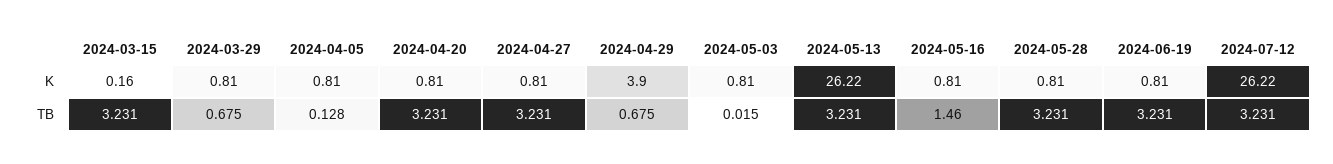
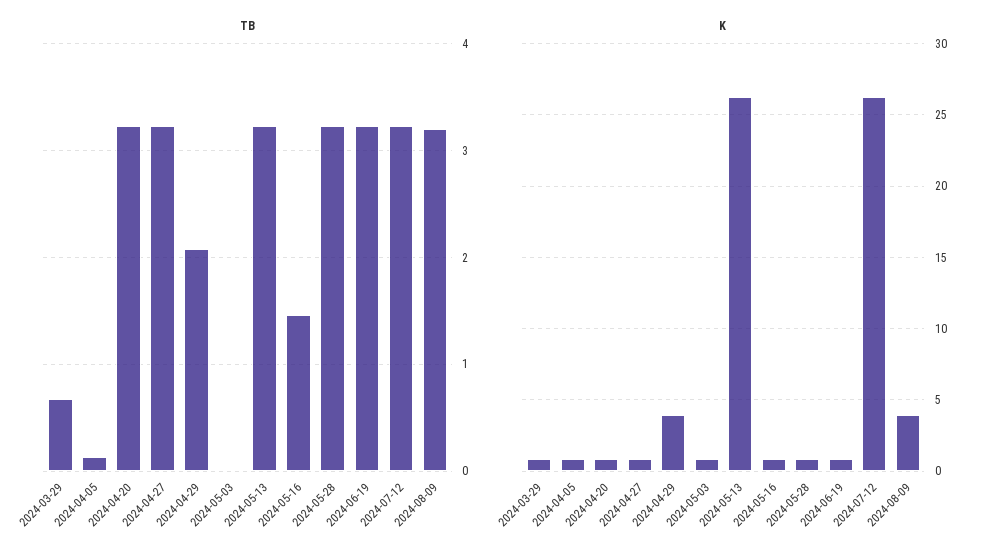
K, 2024-03-15: 0.16 -> none
TB, 2024-03-15: 3.231 -> none
TB, 2024-04-29: 0.675 -> 2.1
TB, 2024-08-09: none -> 3.2
K, 2024-08-09: none -> 4

